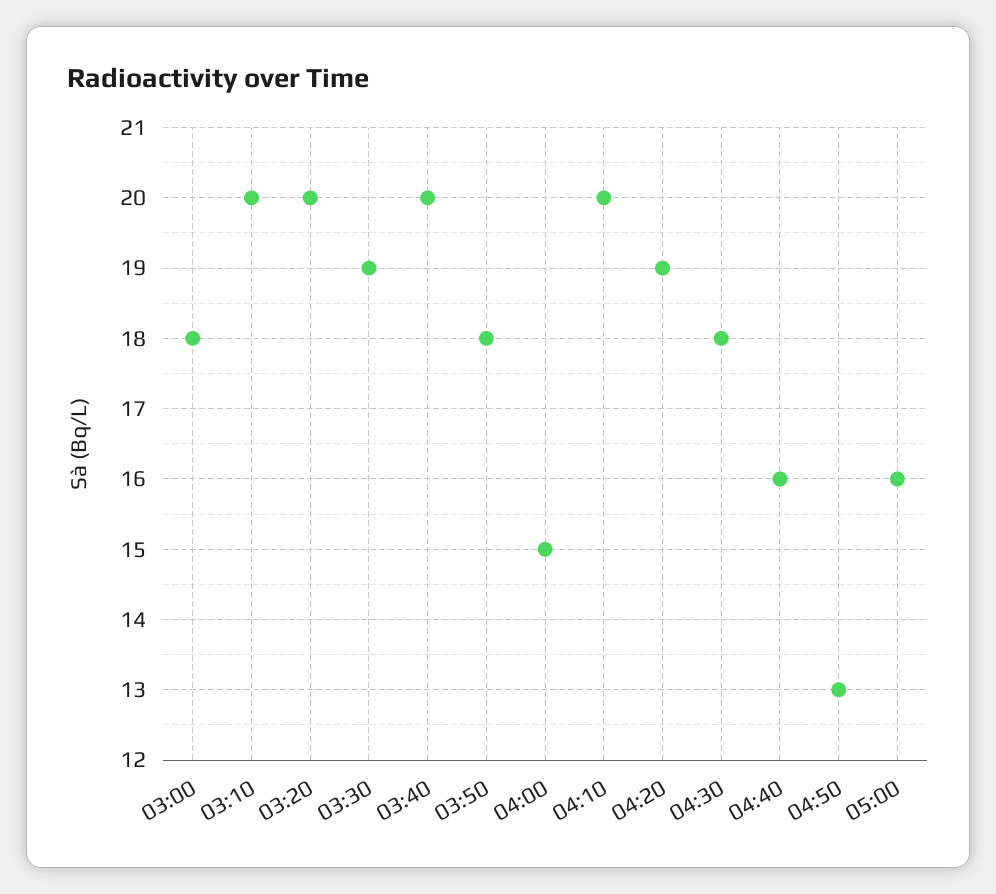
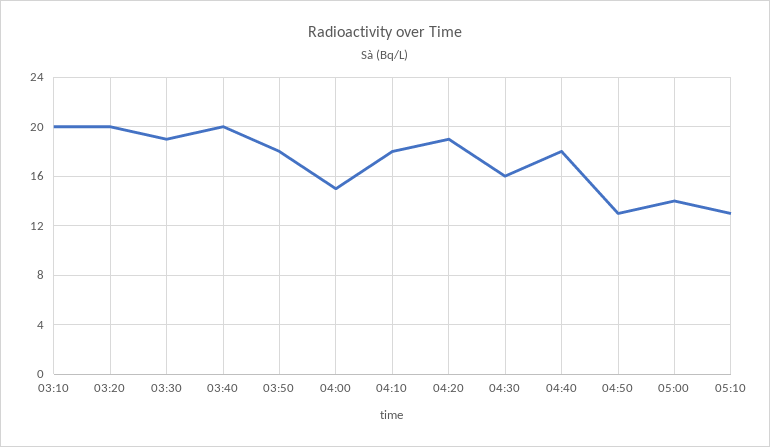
03:00: 18 -> none
04:10: 20 -> 18
04:30: 18 -> 16
04:40: 16 -> 18
05:00: 16 -> 14
05:10: none -> 13

